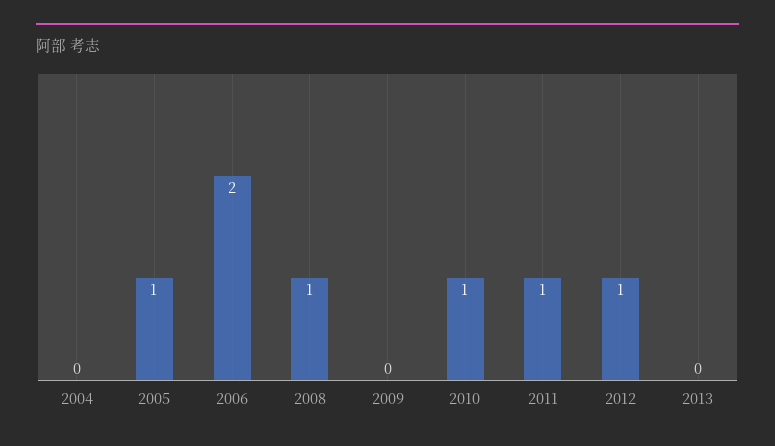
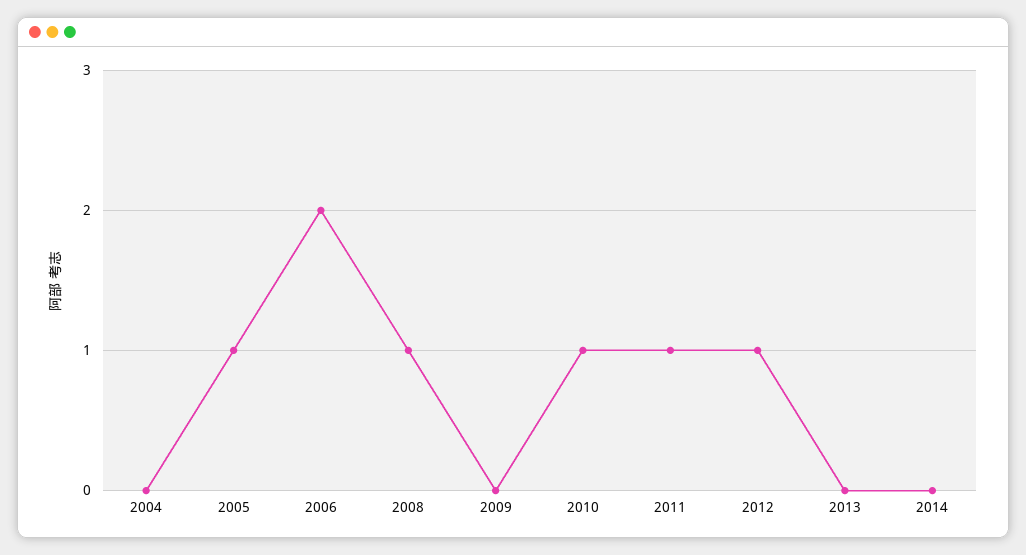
2014: none -> 0

